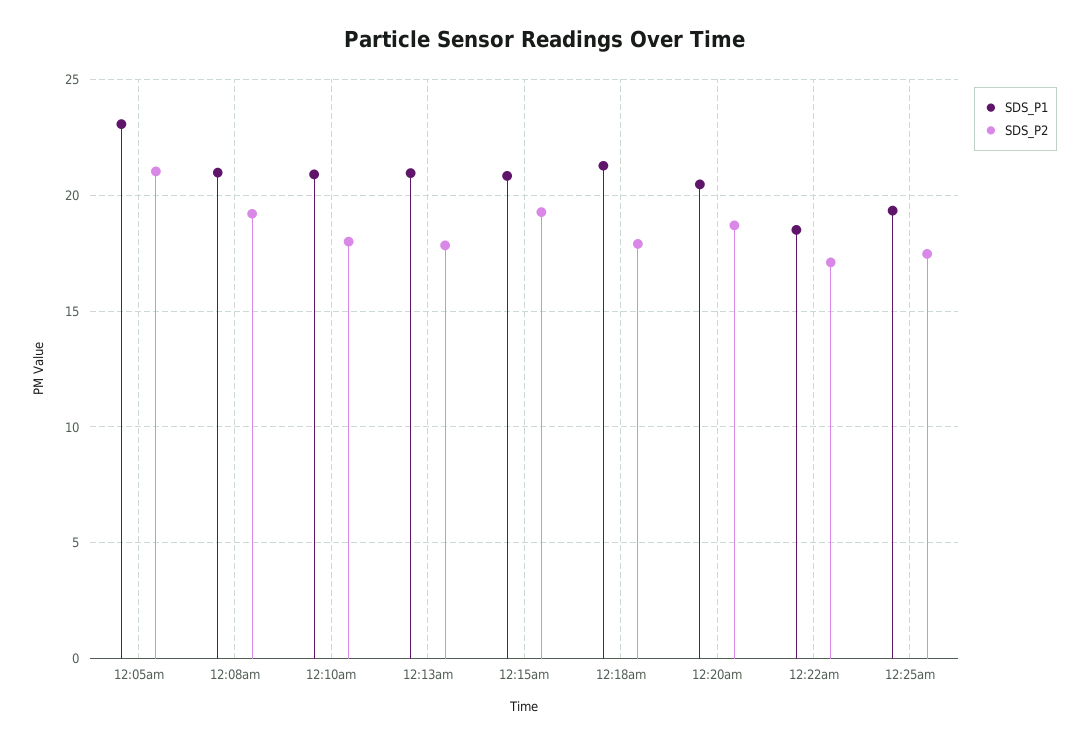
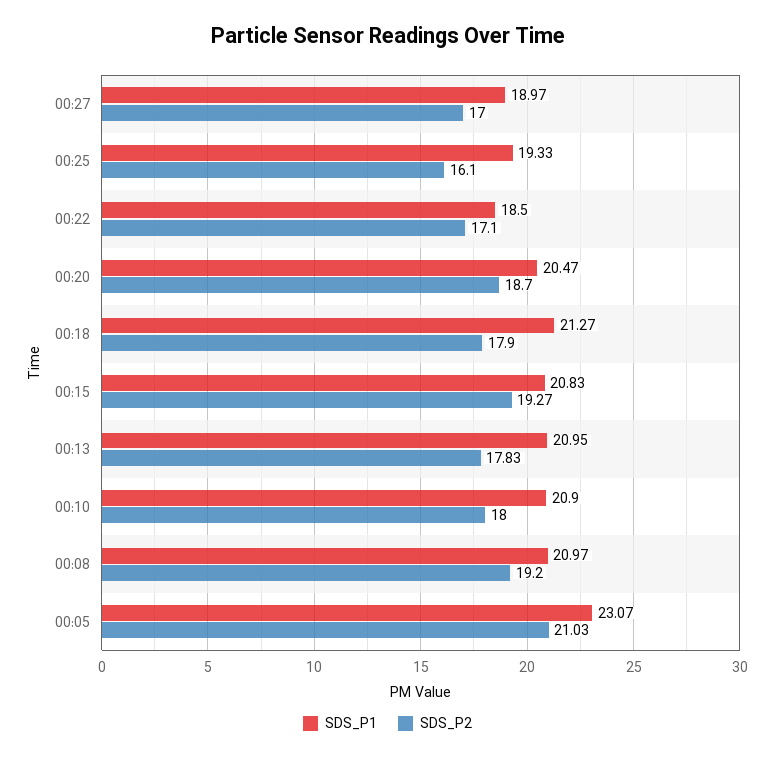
SDS_P2, 12:25am: 17.5 -> 16.1
SDS_P1, 00:27: none -> 18.97
SDS_P2, 00:27: none -> 17

